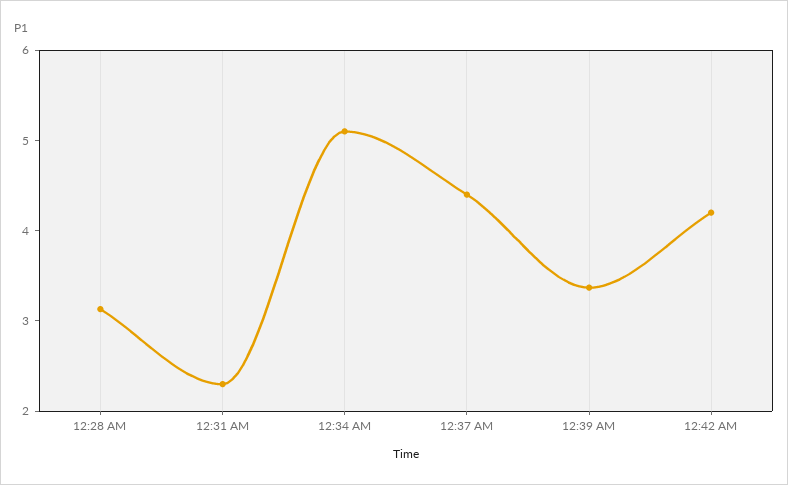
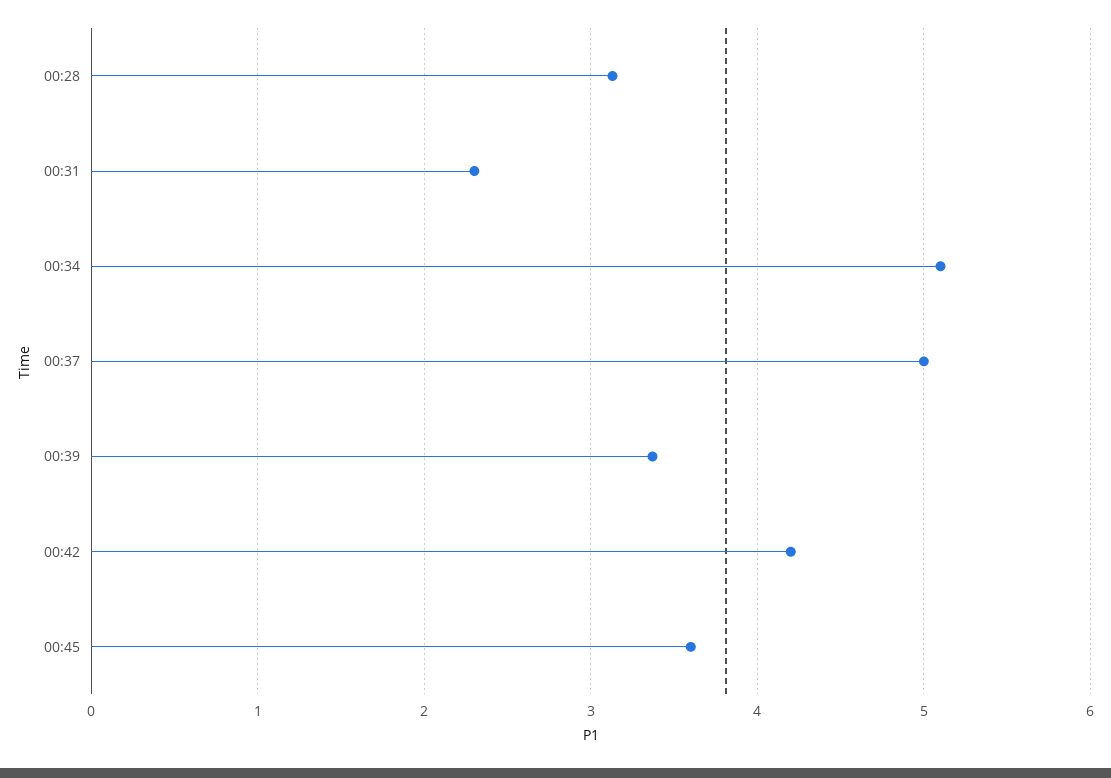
12:37 AM: 4.4 -> 5
00:45: none -> 3.6

